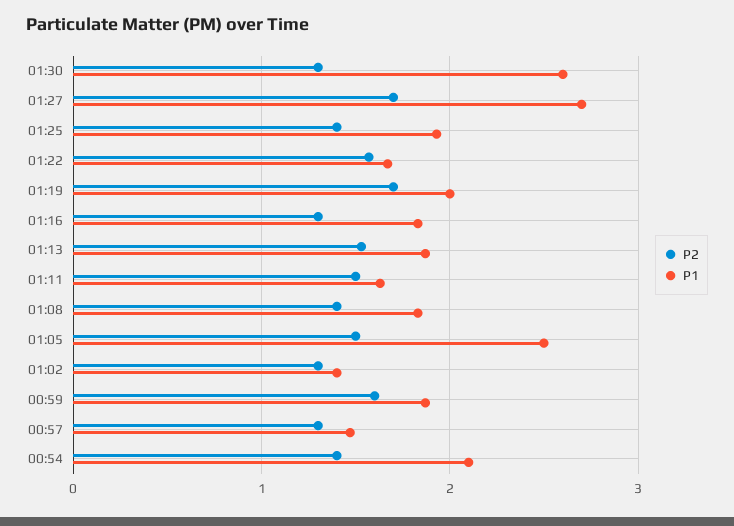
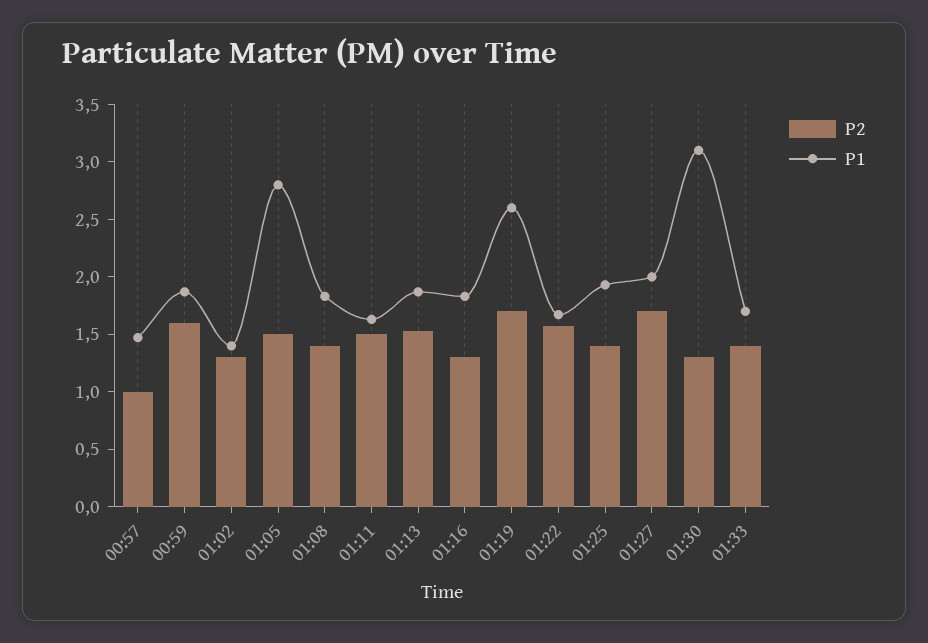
P1, 01:30: 2.6 -> 3.1
P1, 01:27: 2.7 -> 2
P1, 01:19: 2 -> 2.6
P1, 01:05: 2.5 -> 2.8
P2, 00:57: 1.3 -> 1
P2, 00:54: 1.4 -> none
P1, 00:54: 2.1 -> none
P2, 01:33: none -> 1.4
P1, 01:33: none -> 1.7

